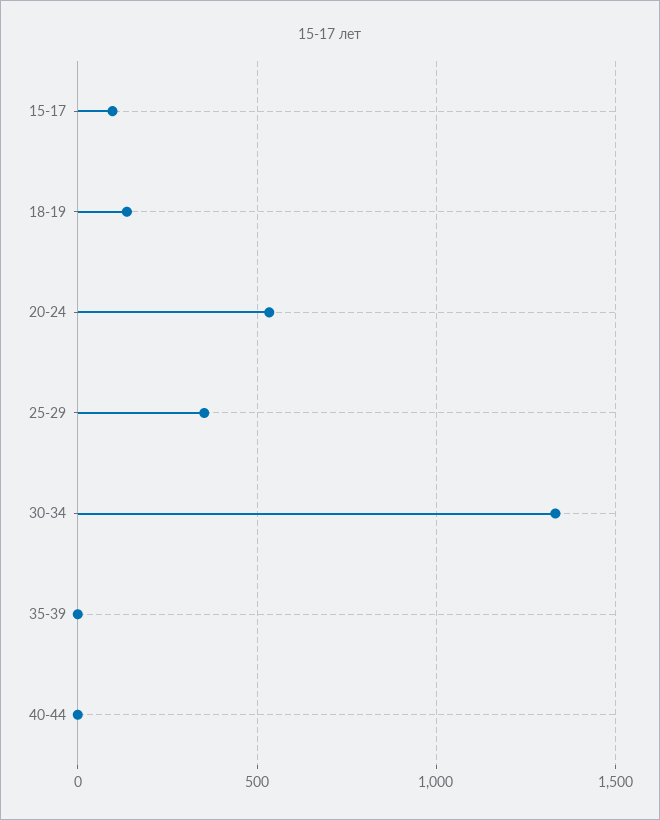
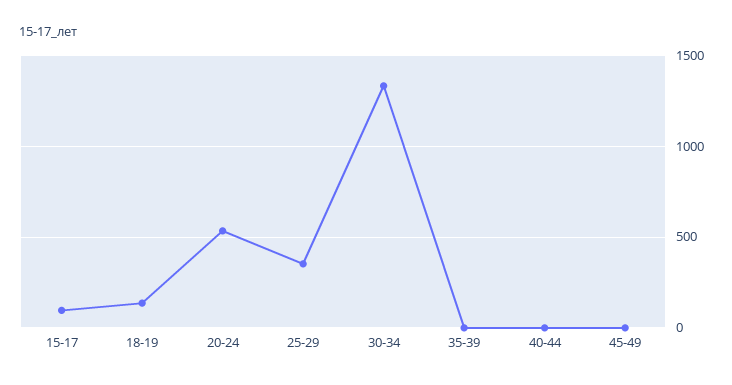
45-49: none -> 0

